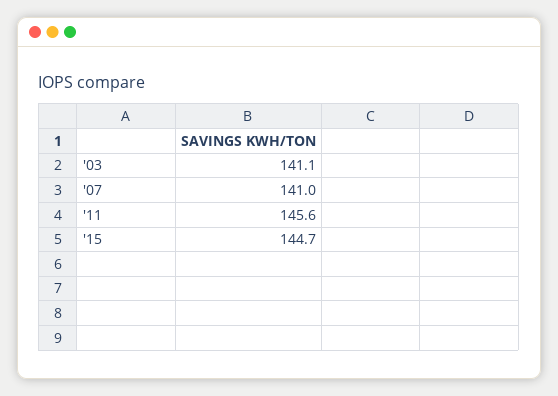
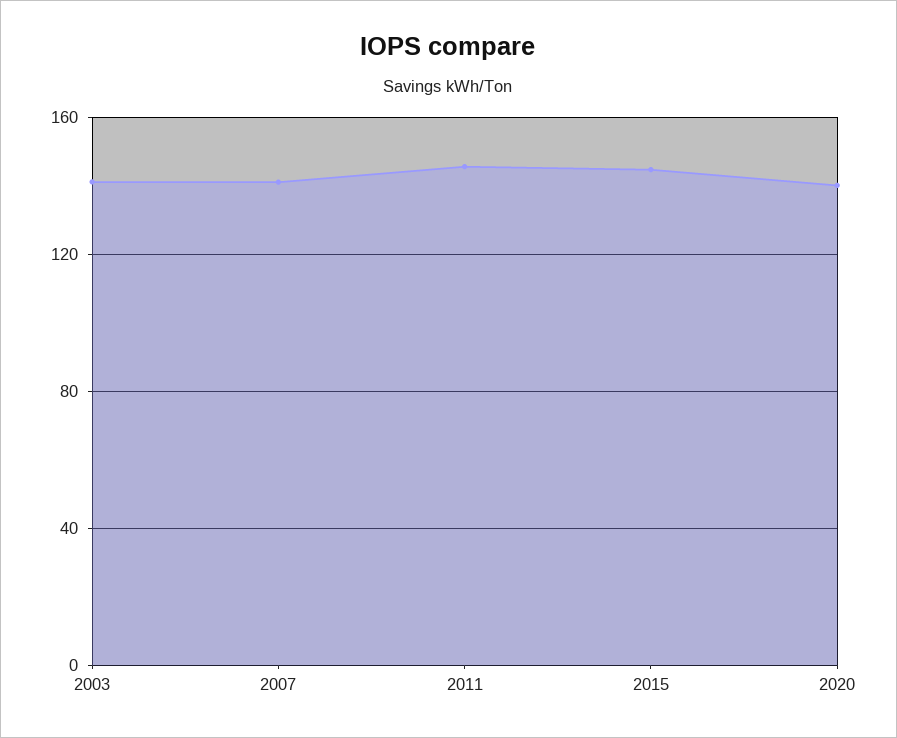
2020: none -> 140

